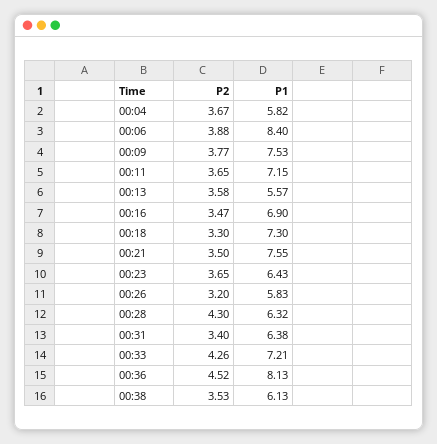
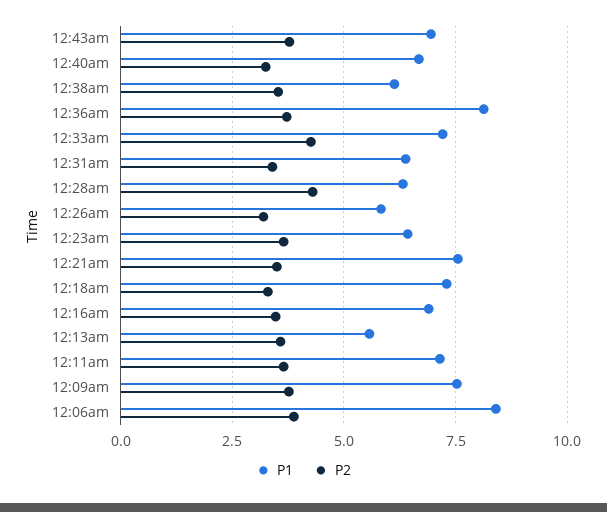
P2, 00:04: 3.67 -> none
P1, 00:04: 5.82 -> none
P2, 00:36: 4.52 -> 3.75
P1, 12:43am: none -> 7
P2, 12:43am: none -> 3.75
P1, 12:40am: none -> 6.75
P2, 12:40am: none -> 3.25

